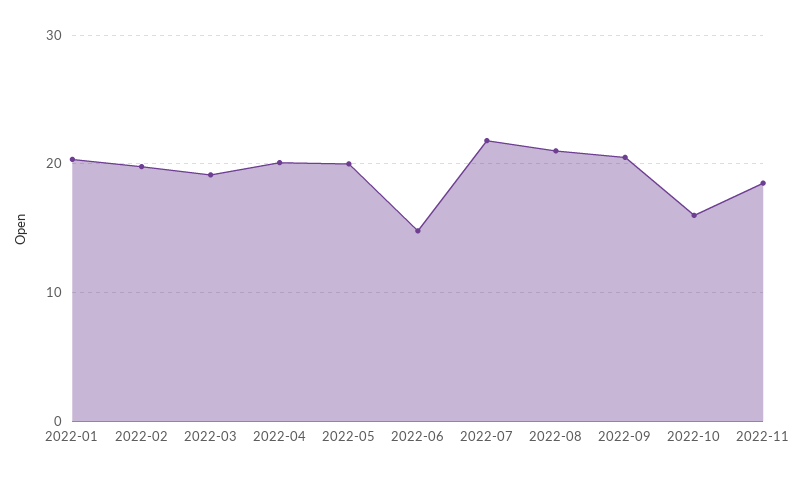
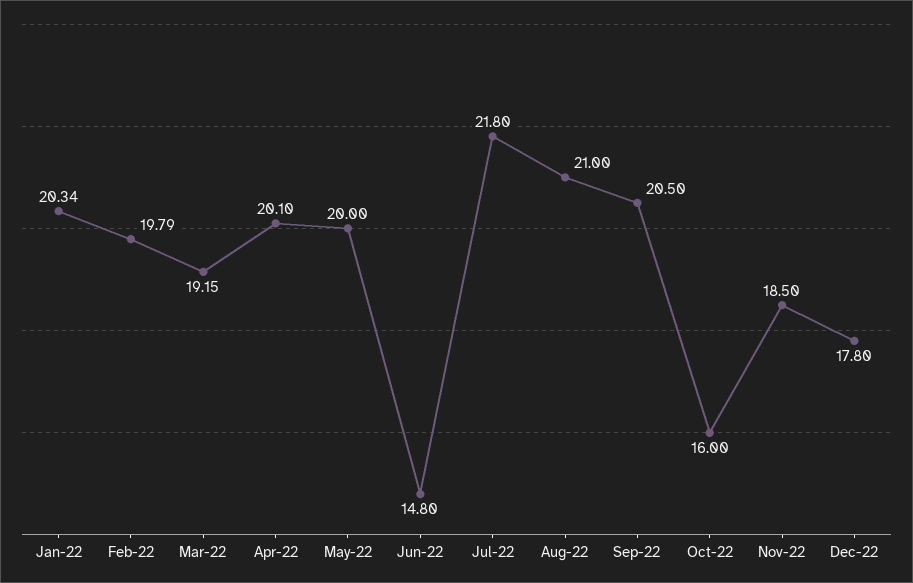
Dec-22: none -> 17.8

